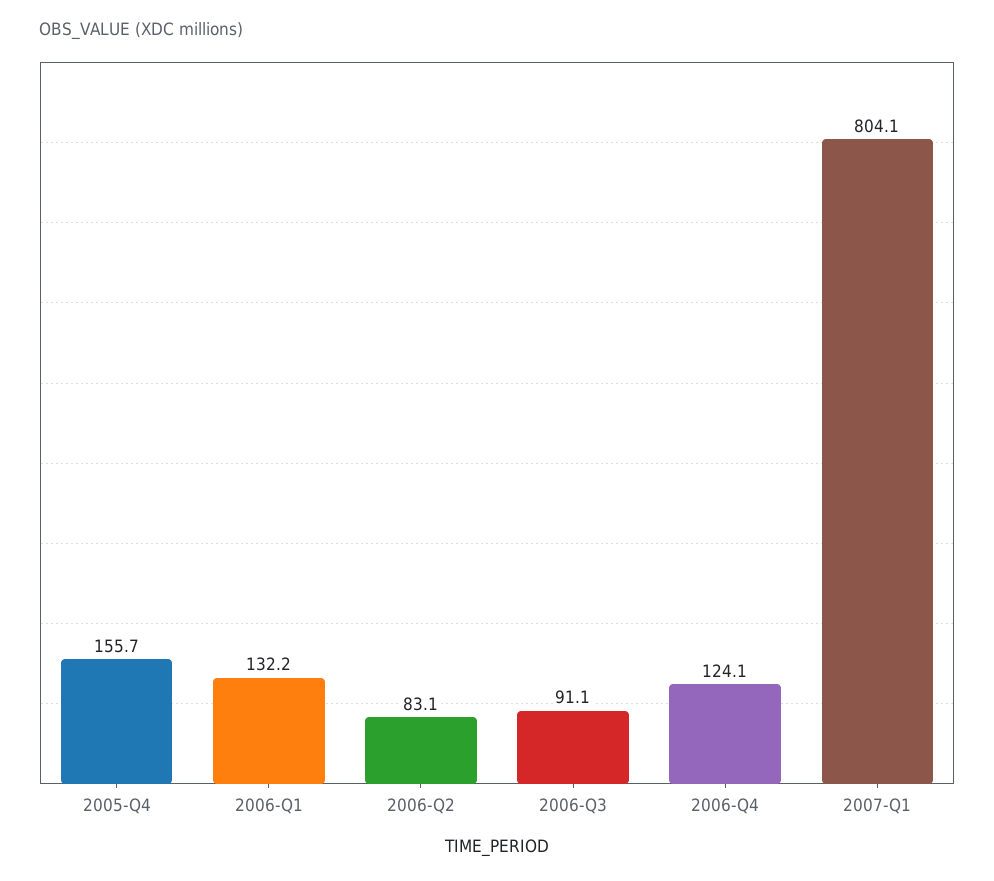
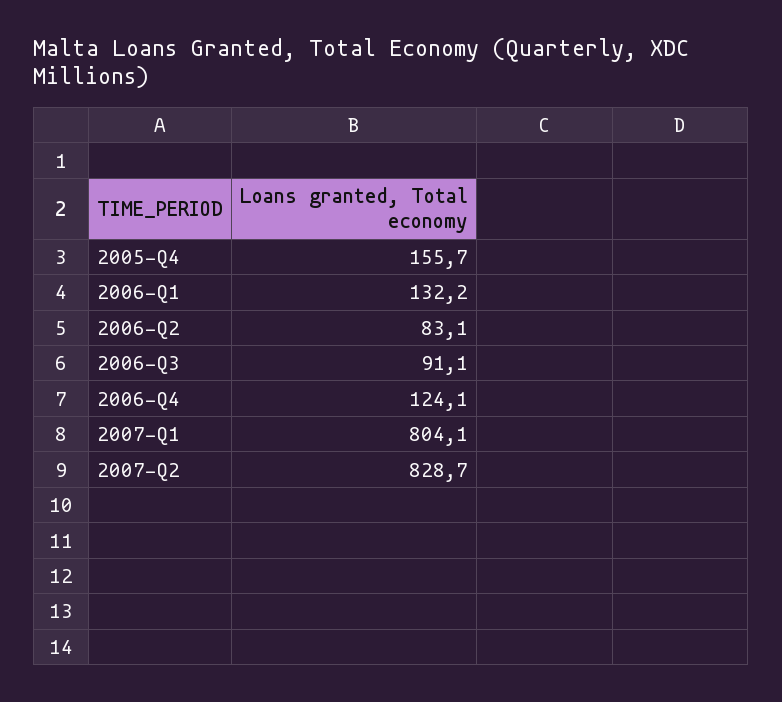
2007-Q2: none -> 828.7

